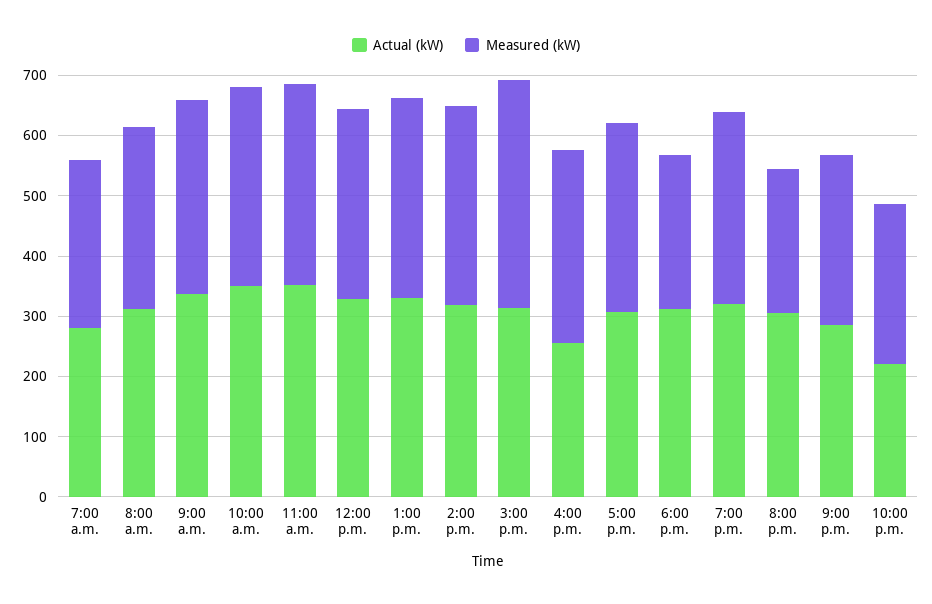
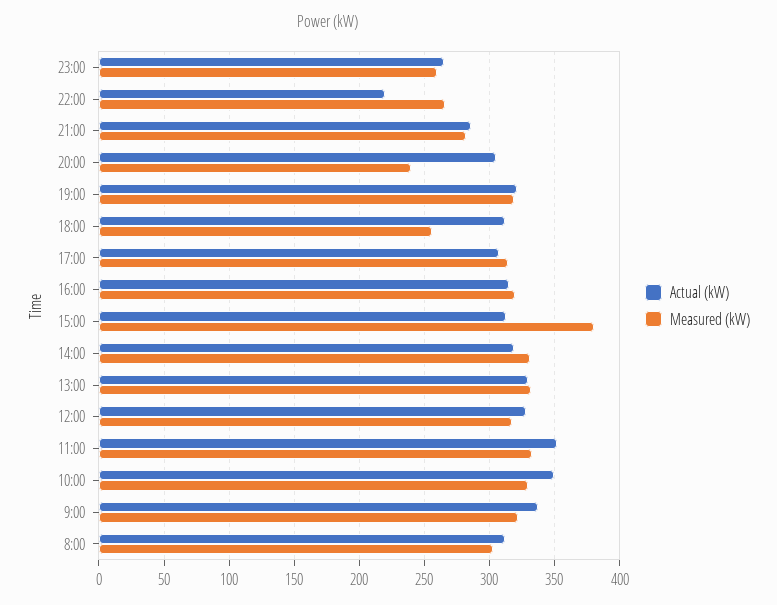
Actual (kW), 7:00 a.m.: 280 -> none
Measured (kW), 7:00 a.m.: 280 -> none
Actual (kW), 4:00 p.m.: 260 -> 315
Actual (kW), 23:00: none -> 265
Measured (kW), 23:00: none -> 260

